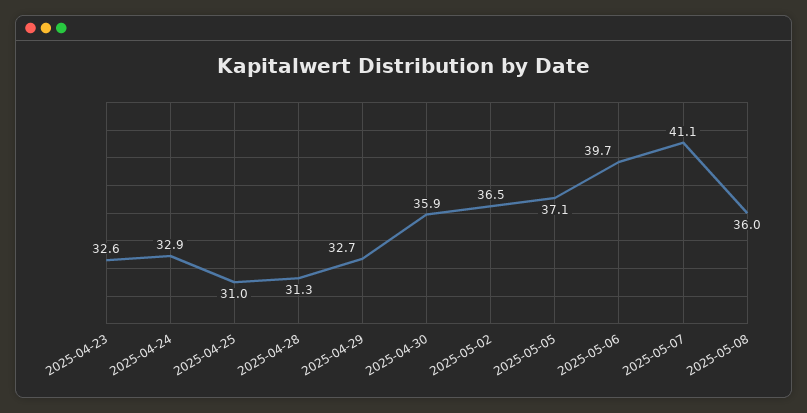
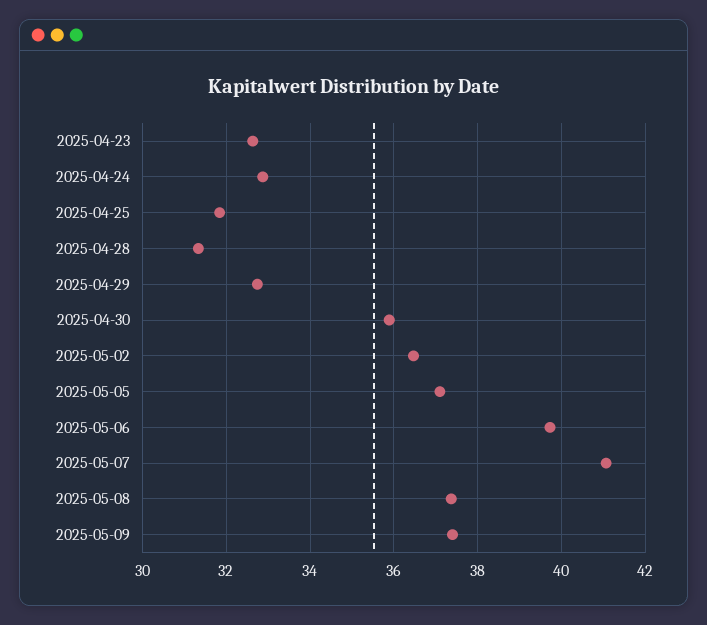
2025-04-25: 31 -> 31.8
2025-05-08: 36 -> 37.4
2025-05-09: none -> 37.4

